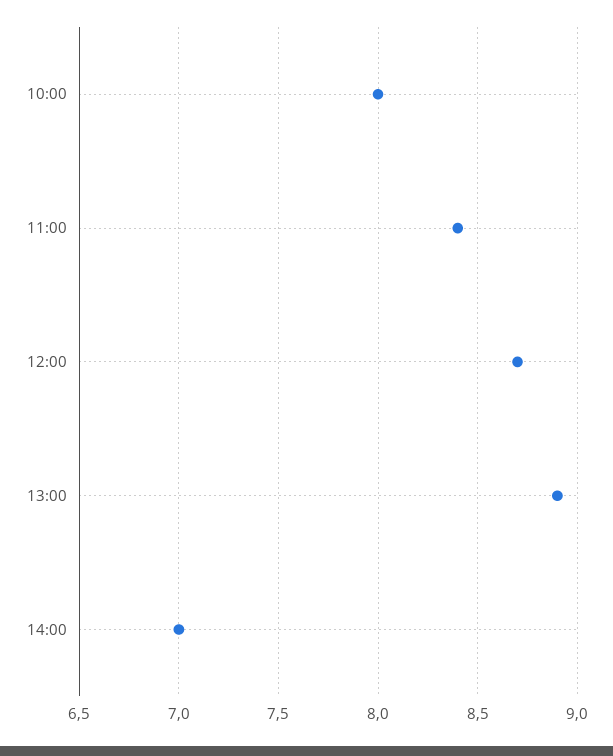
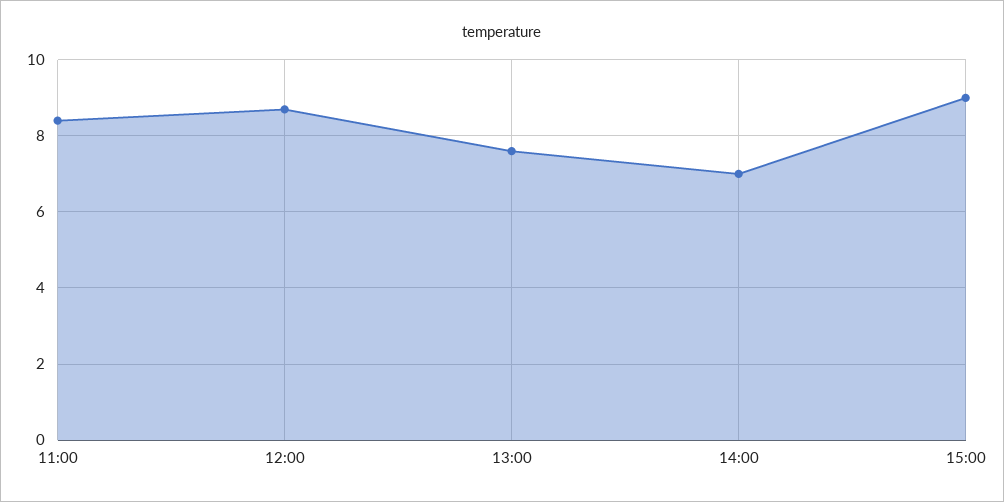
10:00: 8 -> none
13:00: 8.9 -> 7.5
15:00: none -> 9

